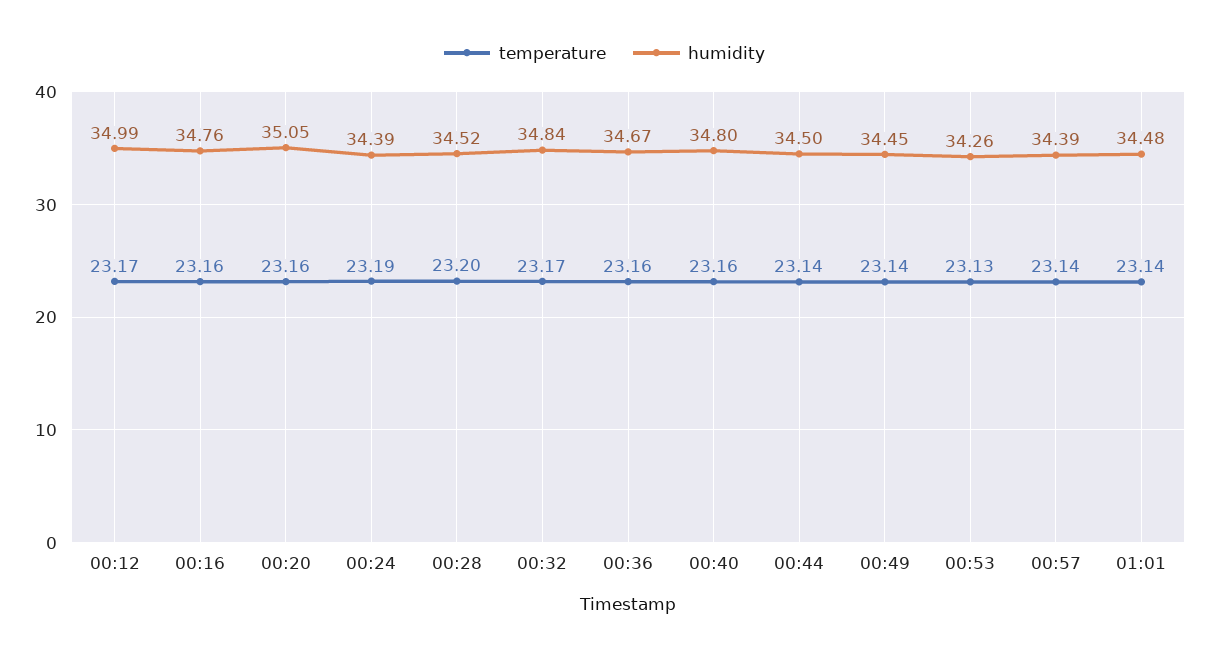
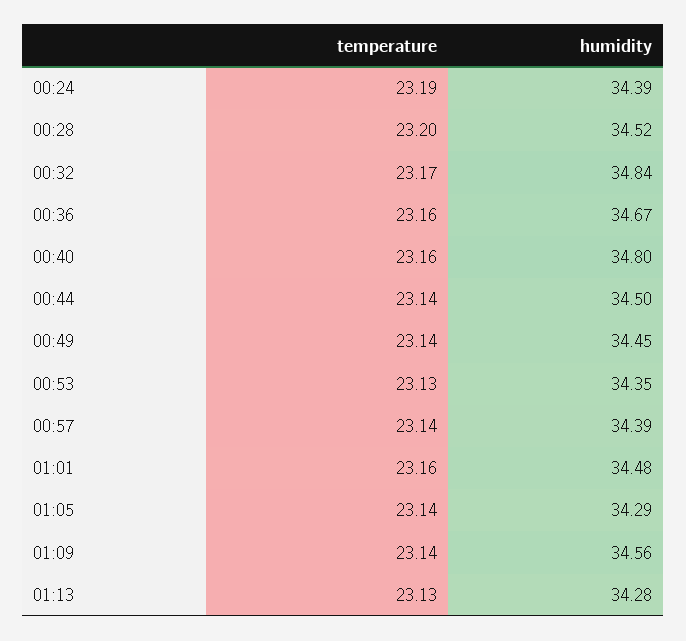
temperature, 00:12: 23.17 -> none
humidity, 00:12: 34.99 -> none
temperature, 00:16: 23.16 -> none
humidity, 00:16: 34.76 -> none
temperature, 00:20: 23.16 -> none
humidity, 00:20: 35.05 -> none
humidity, 00:53: 34.26 -> 34.35
temperature, 01:01: 23.14 -> 23.16
temperature, 01:05: none -> 23.14
humidity, 01:05: none -> 34.29
temperature, 01:09: none -> 23.14
humidity, 01:09: none -> 34.56
temperature, 01:13: none -> 23.13
humidity, 01:13: none -> 34.28

